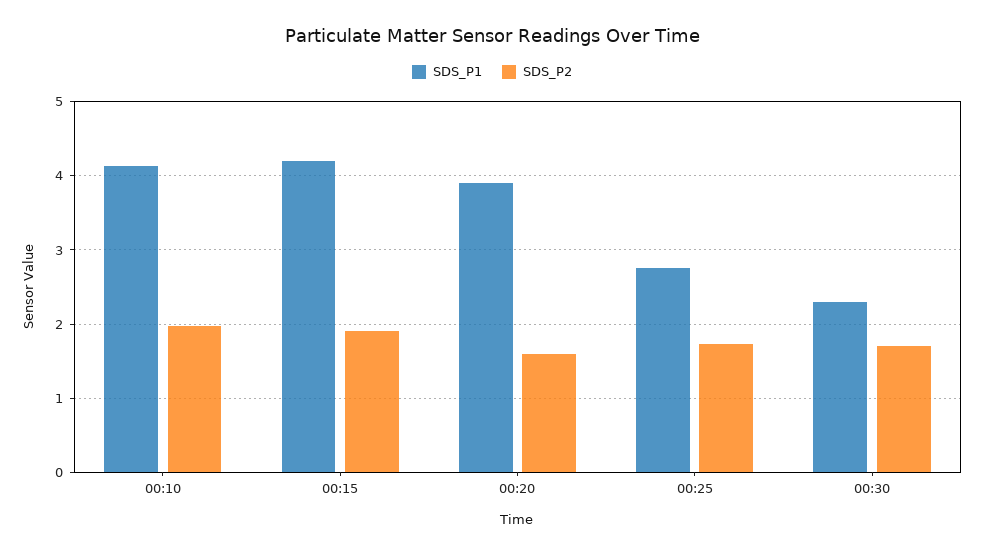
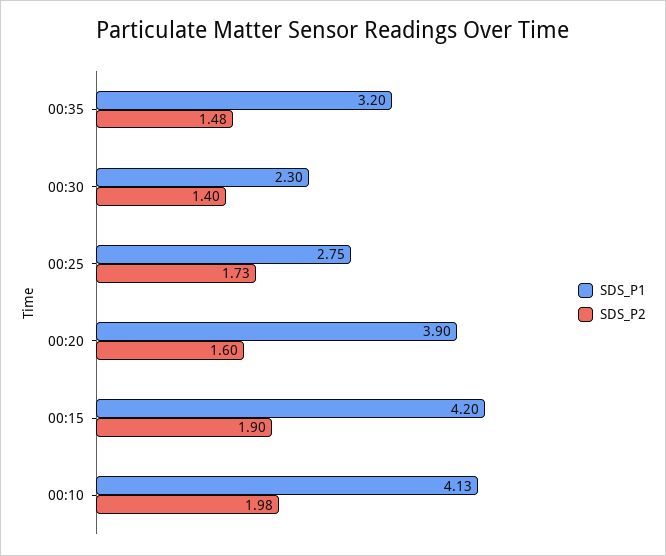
SDS_P2, 00:30: 1.7 -> 1.4
SDS_P1, 00:35: none -> 3.2
SDS_P2, 00:35: none -> 1.48

